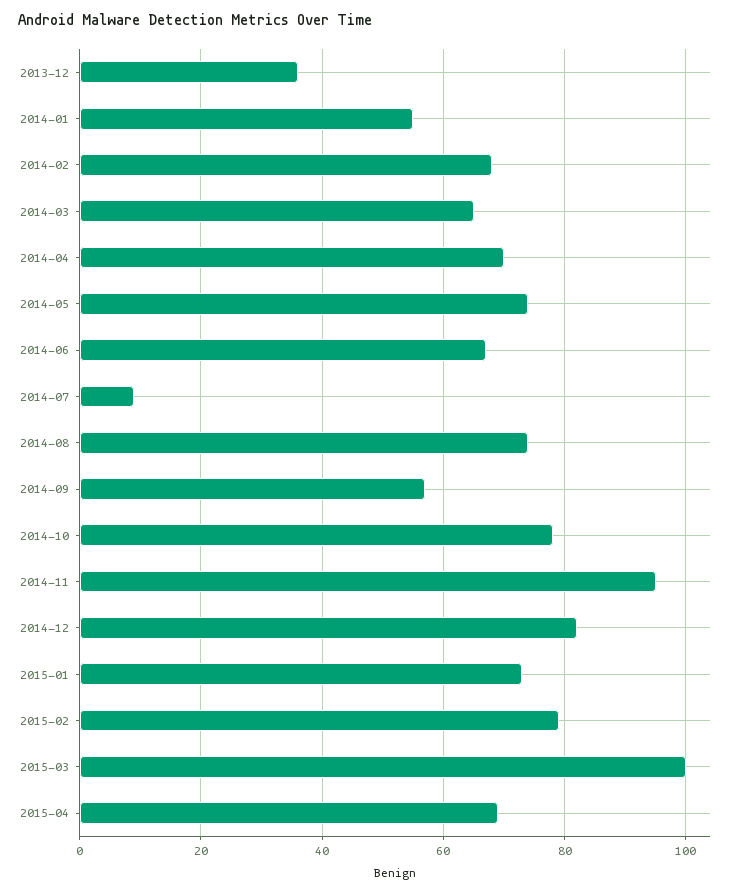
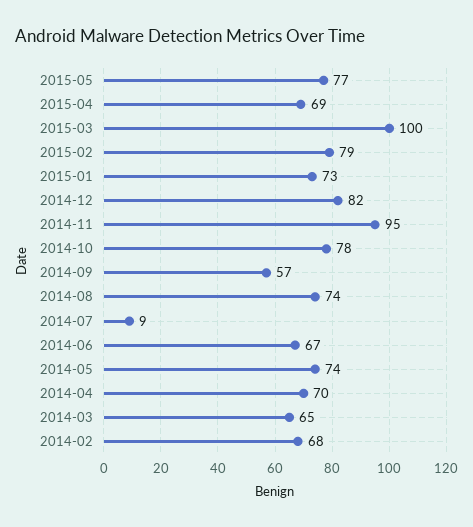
2013-12: 35 -> none
2014-01: 55 -> none
2015-05: none -> 77

